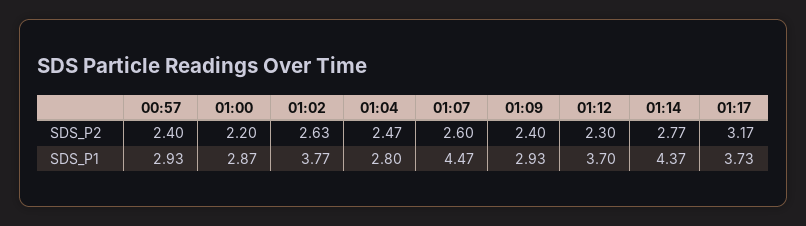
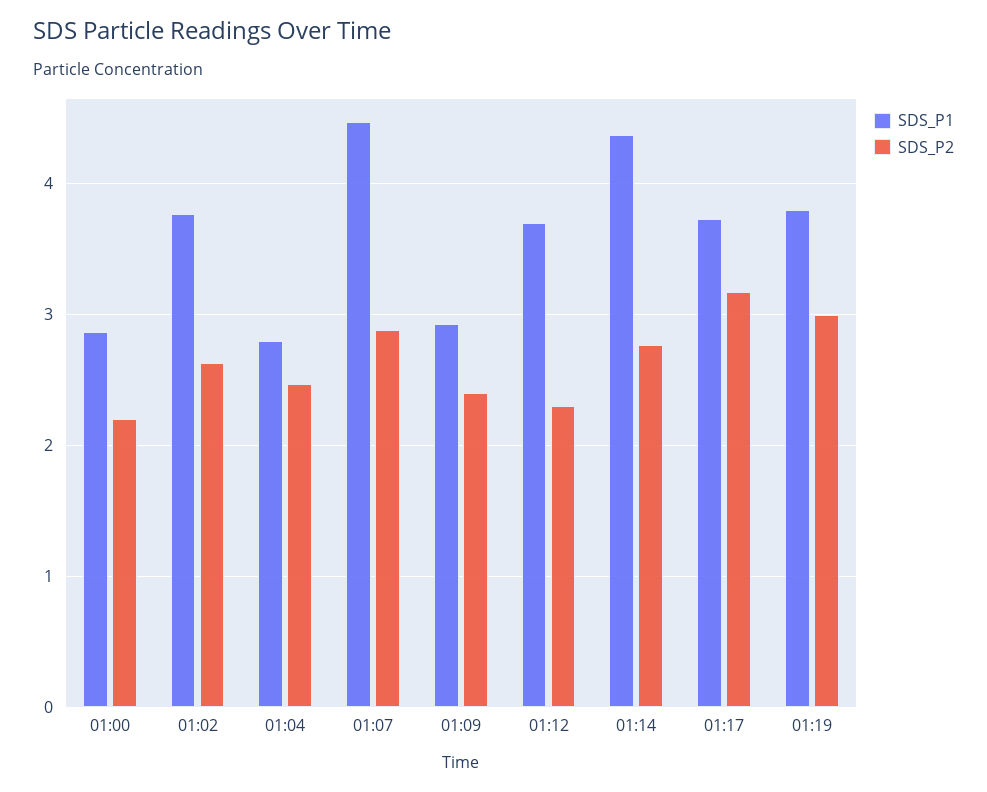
SDS_P2, 00:57: 2.4 -> none
SDS_P2, 01:07: 2.6 -> 2.9
SDS_P1, 00:57: 2.93 -> none
SDS_P1, 01:19: none -> 3.8
SDS_P2, 01:19: none -> 3

